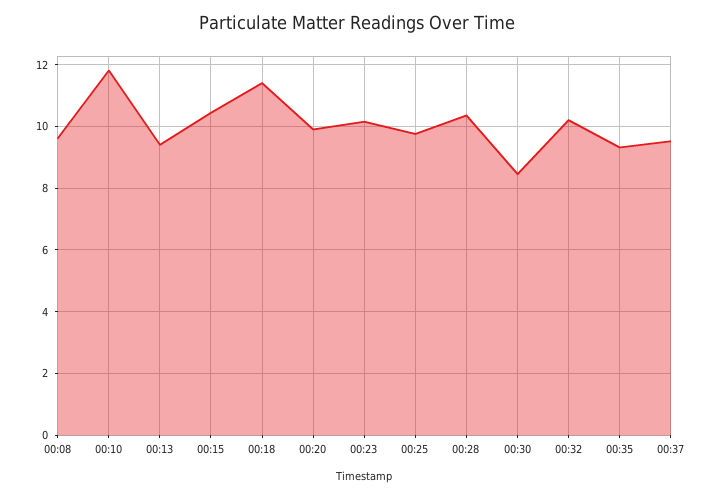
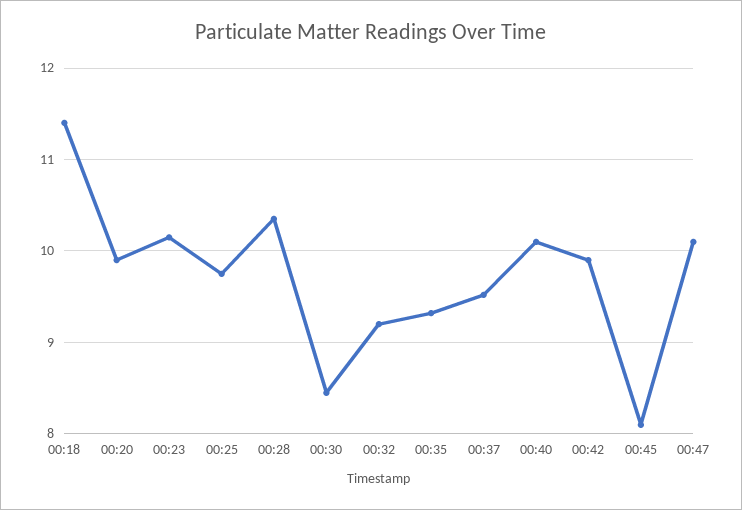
00:08: 9.6 -> none
00:10: 11.8 -> none
00:13: 9.4 -> none
00:15: 10.4 -> none
00:32: 10.2 -> 9.2
00:40: none -> 10.1
00:42: none -> 9.9
00:45: none -> 8.1
00:47: none -> 10.1

